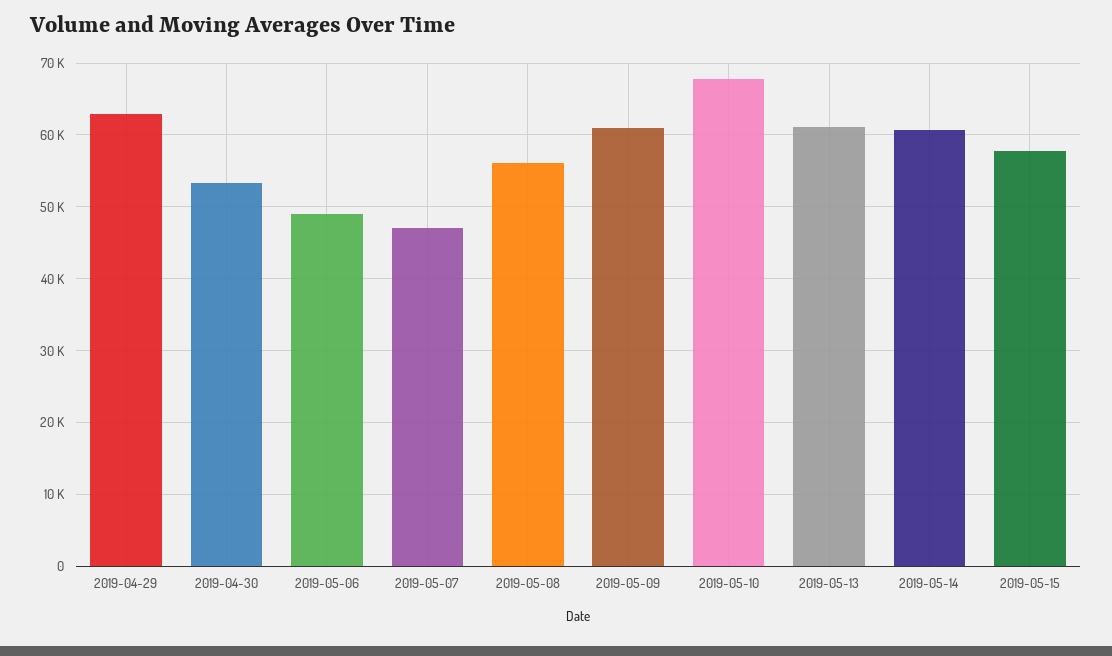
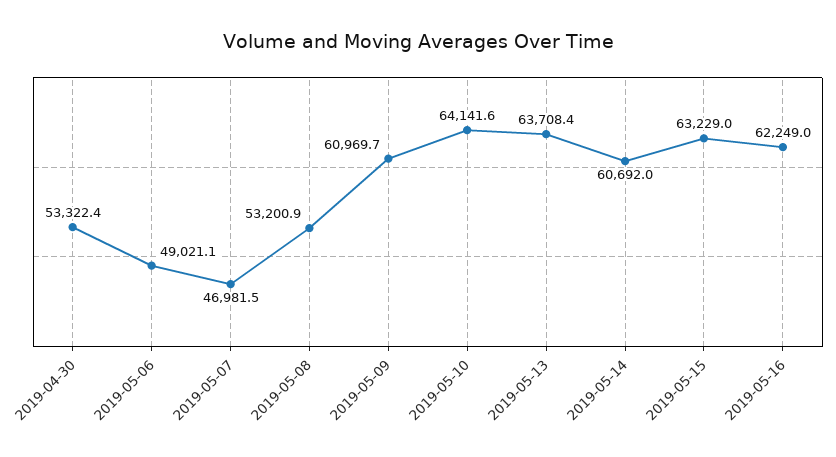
2019-04-29: 63000 -> none
2019-05-08: 56000 -> 53200.9
2019-05-10: 68000 -> 64141.6
2019-05-13: 61000 -> 63708.4
2019-05-15: 58000 -> 63229
2019-05-16: none -> 62249

